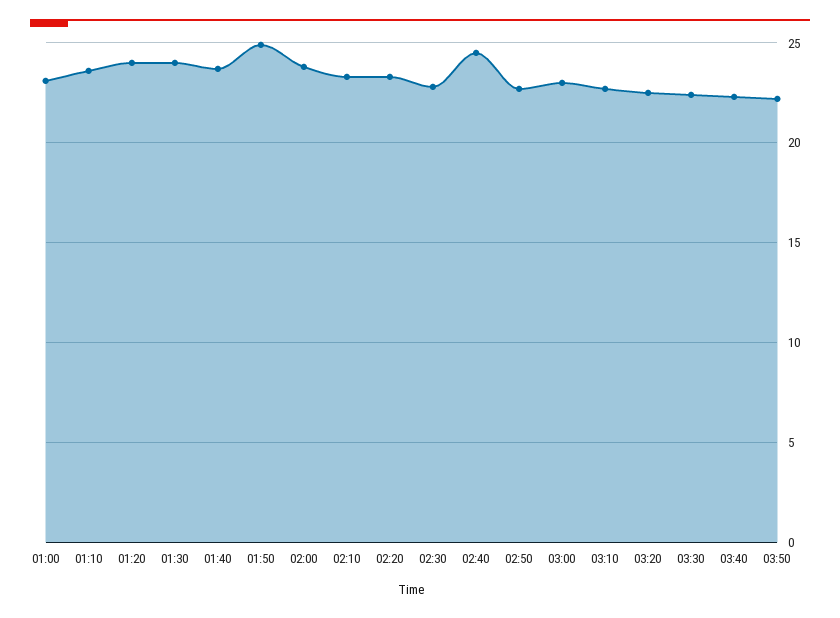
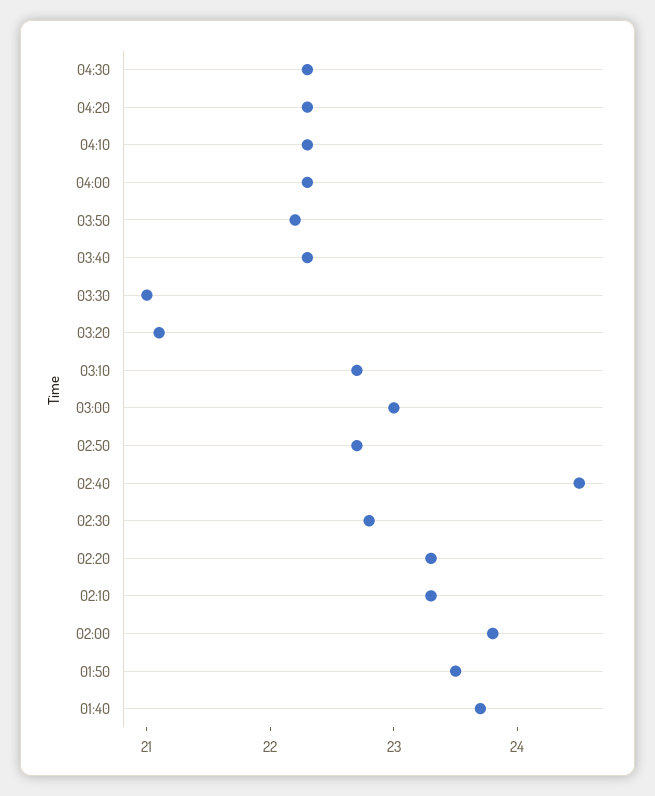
01:00: 23 -> none
01:10: 23.5 -> none
01:20: 24 -> none
01:30: 24 -> none
01:50: 25 -> 23.5
03:20: 22.5 -> 21.1
03:30: 22.5 -> 21
04:30: none -> 22.3
04:20: none -> 22.3
04:10: none -> 22.3
04:00: none -> 22.3

